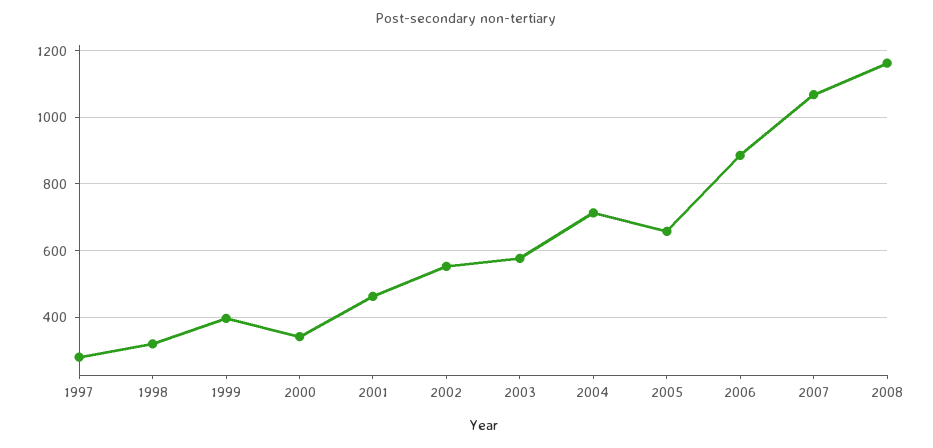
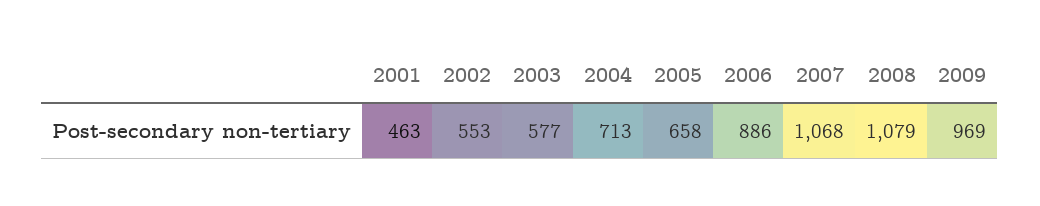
1997: 280 -> none
1998: 320 -> none
1999: 400 -> none
2000: 340 -> none
2008: 1160 -> 1079
2009: none -> 969

